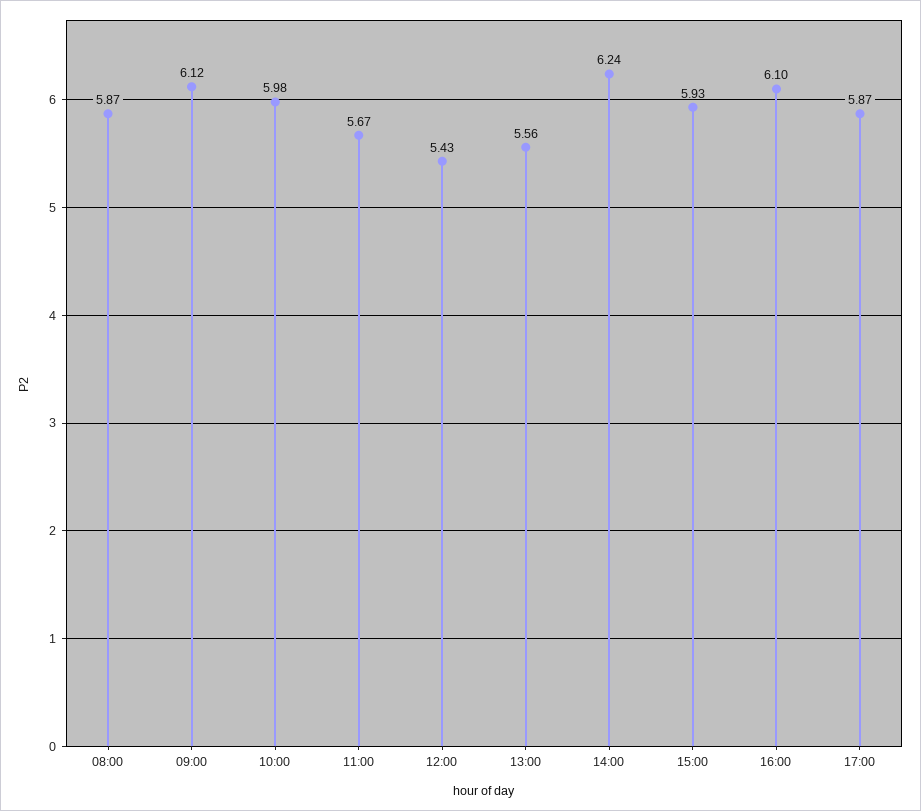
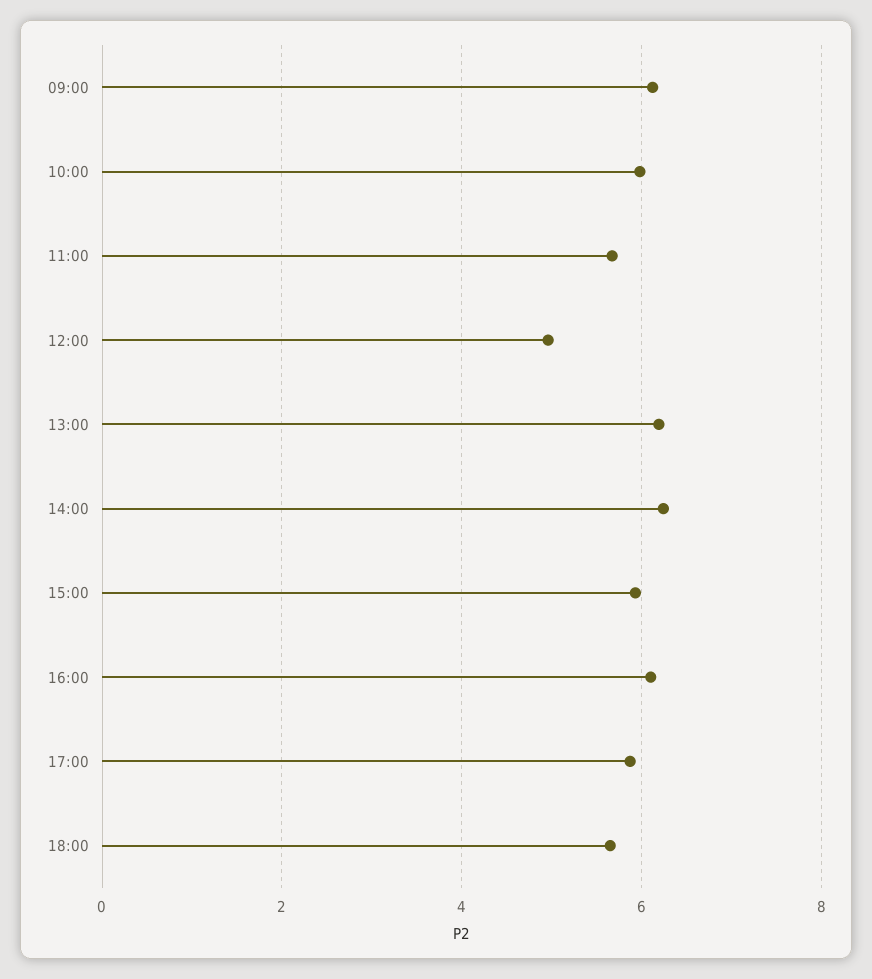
08:00: 5.87 -> none
12:00: 5.43 -> 5
13:00: 5.56 -> 6.2
18:00: none -> 5.6

